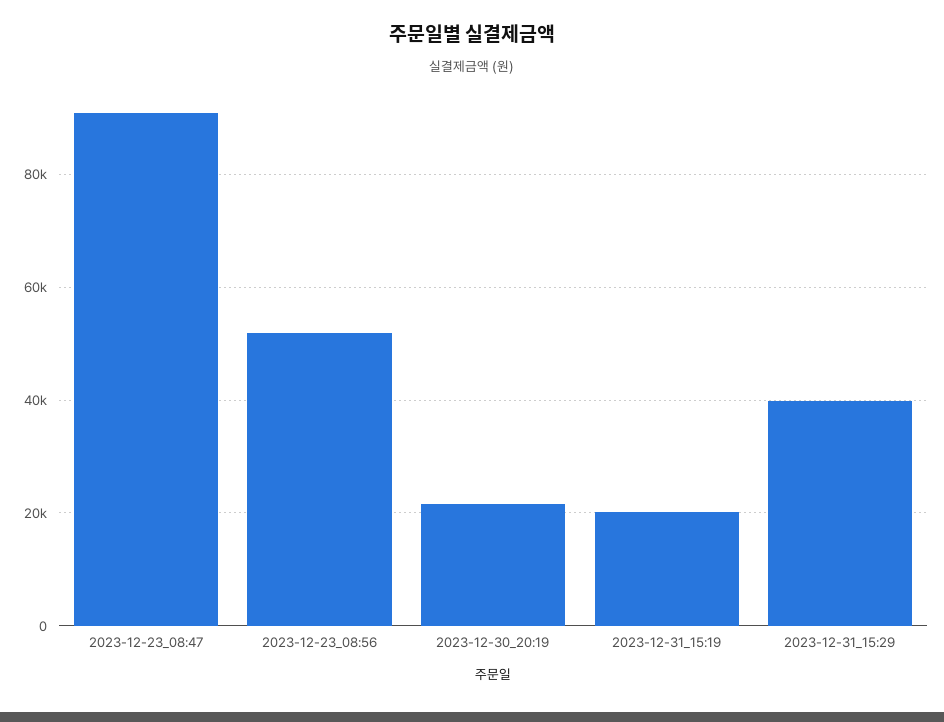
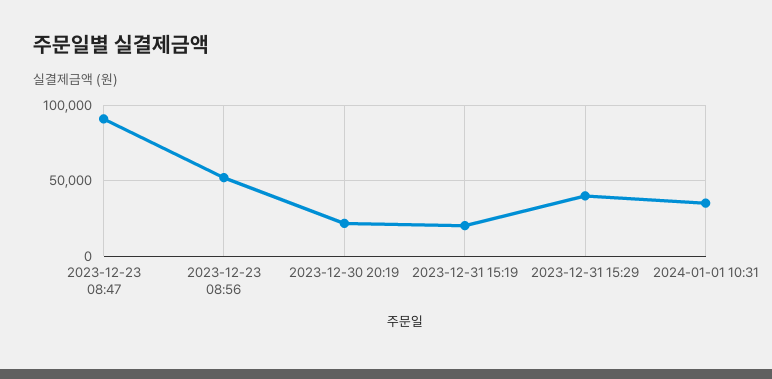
2024-01-01 10:31: none -> 35000

